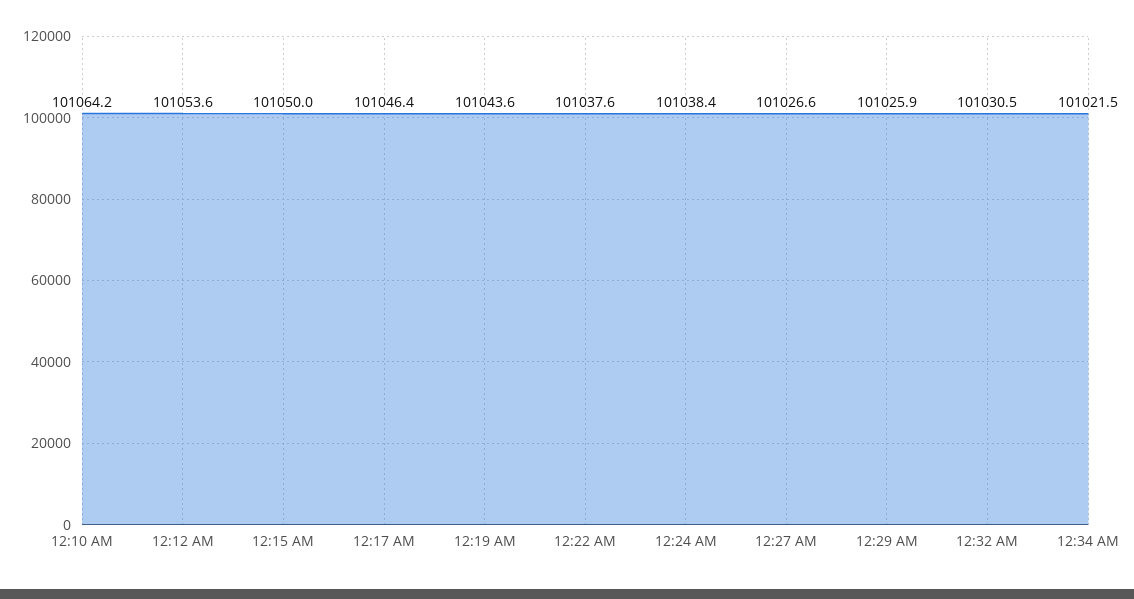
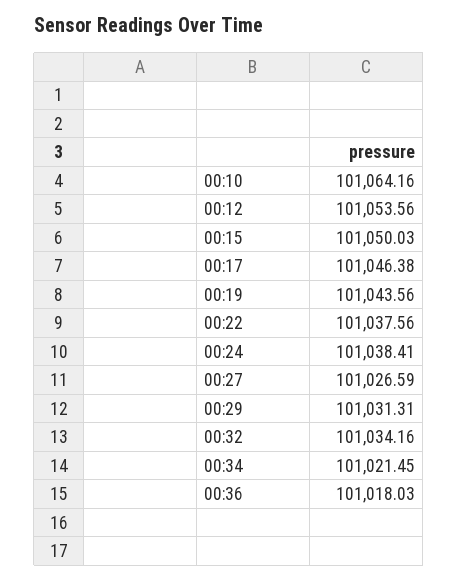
12:29 AM: 101025.9 -> 101031.31
12:32 AM: 101030.5 -> 101034.16
00:36: none -> 101018.03

